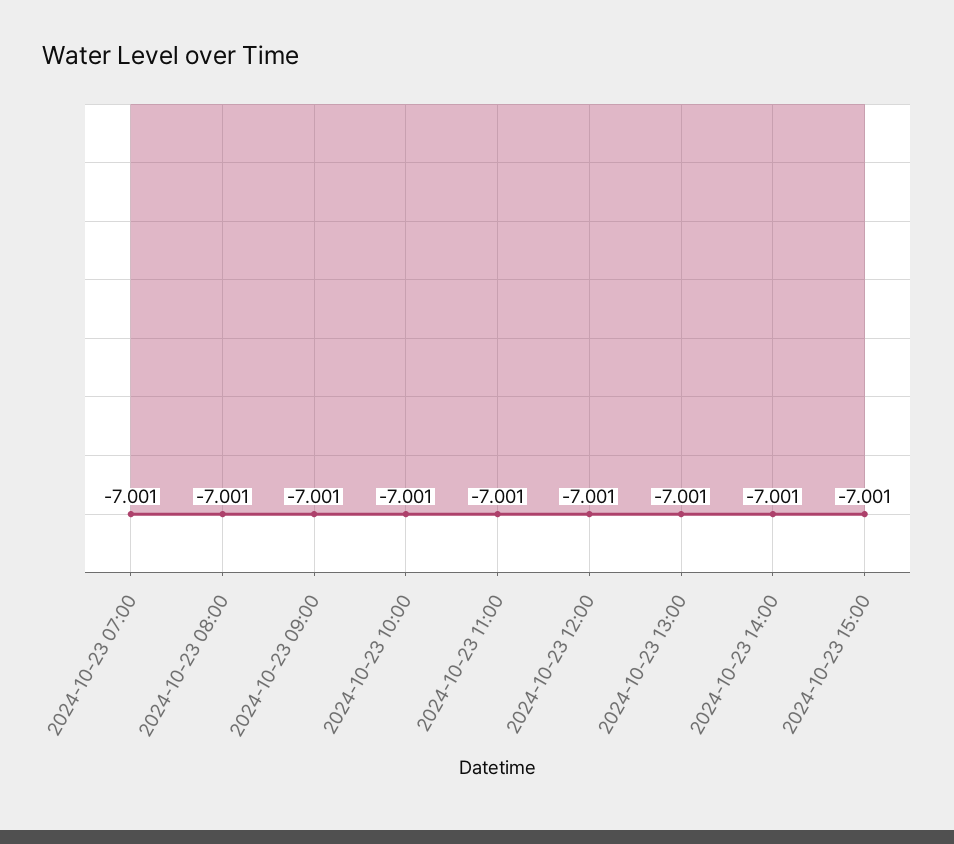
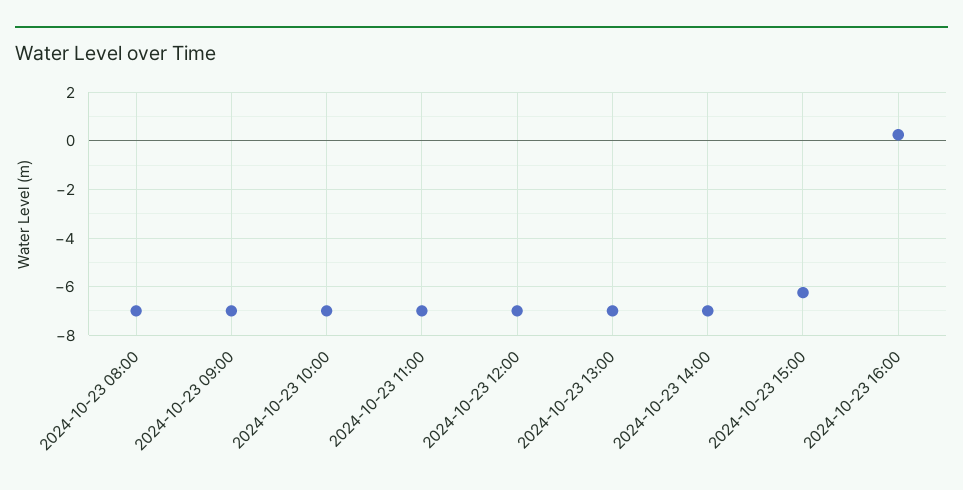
2024-10-23 07:00: -7.001 -> none
2024-10-23 15:00: -7.001 -> -6.25
2024-10-23 16:00: none -> 0.25

